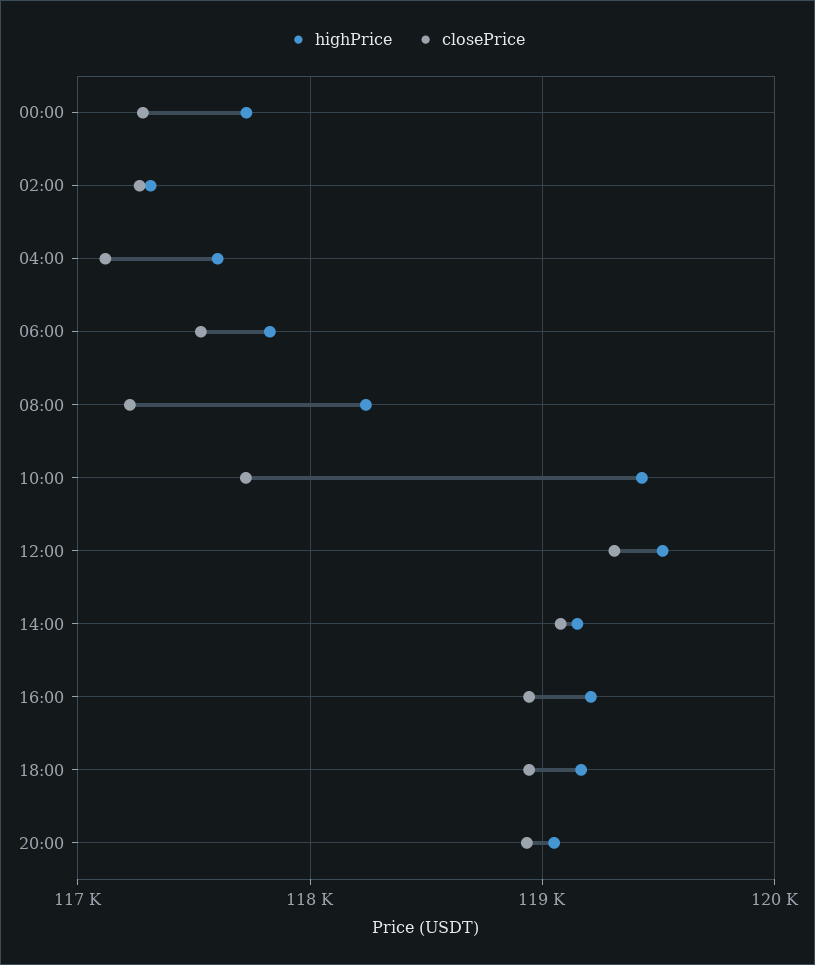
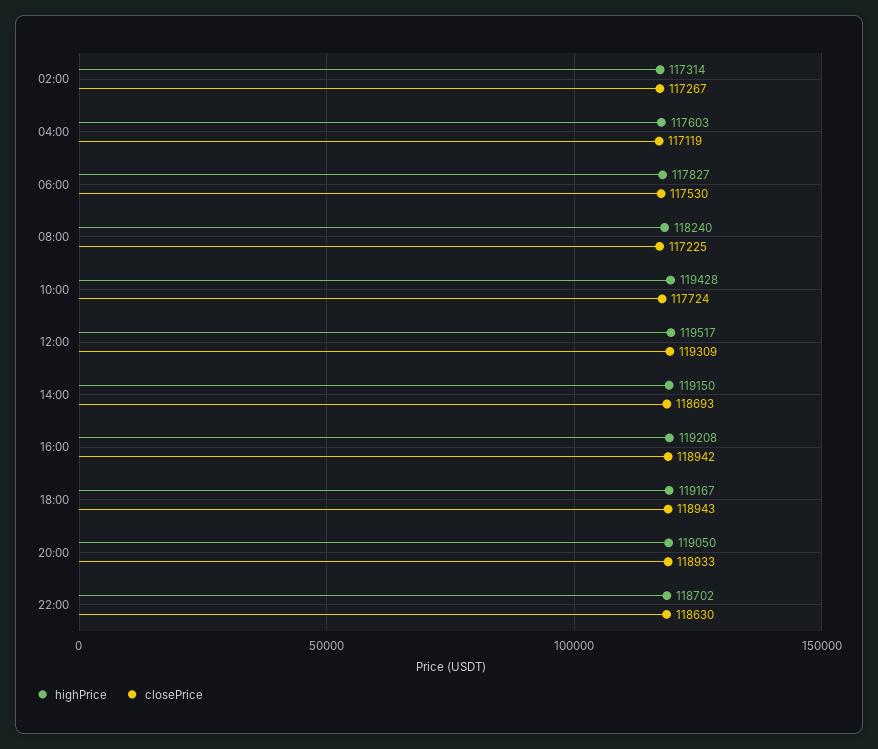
highPrice, 00:00: 117700 -> none
closePrice, 00:00: 117300 -> none
closePrice, 14:00: 119100 -> 118693
highPrice, 22:00: none -> 118702
closePrice, 22:00: none -> 118630

